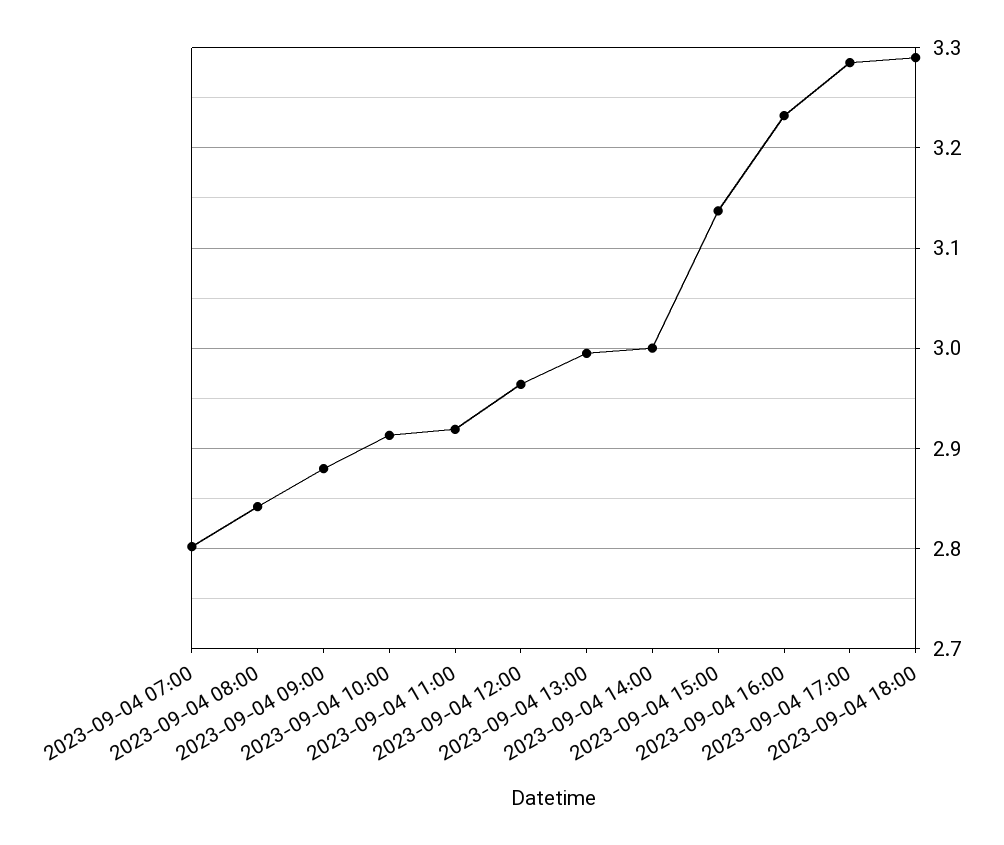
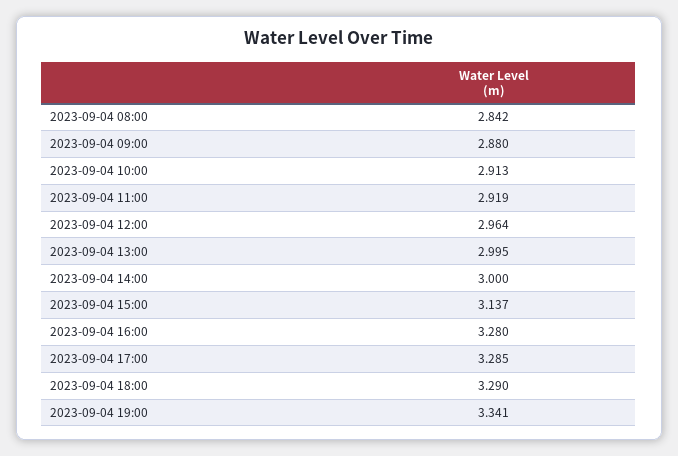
2023-09-04 07:00: 2.8 -> none
2023-09-04 16:00: 3.23 -> 3.28
2023-09-04 19:00: none -> 3.341

